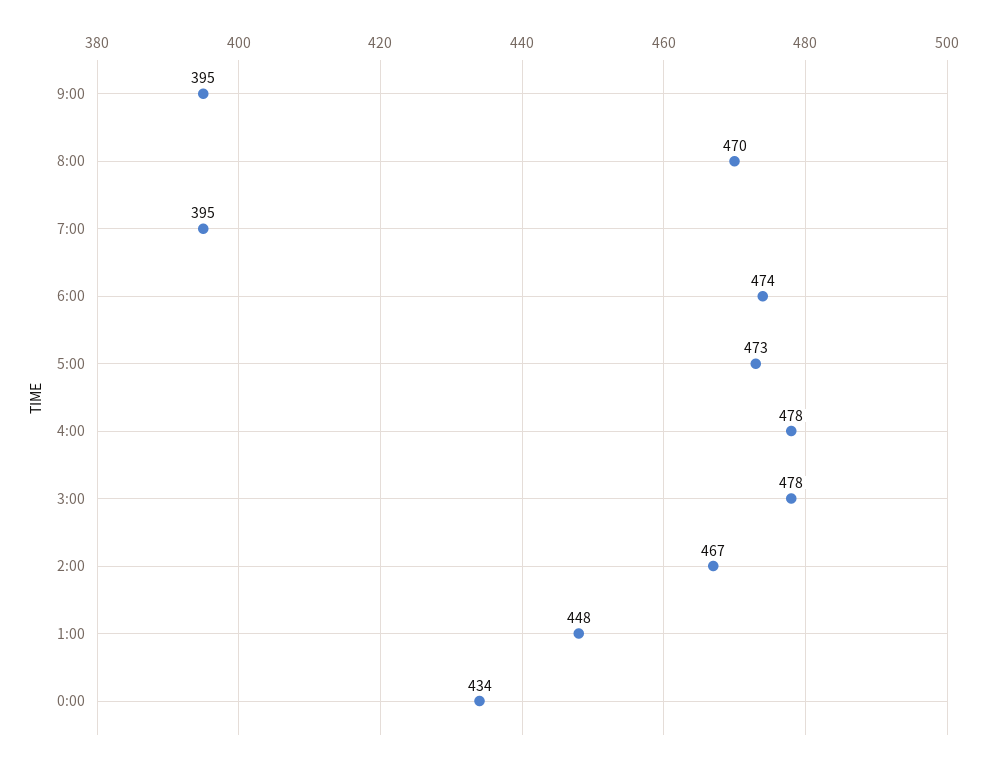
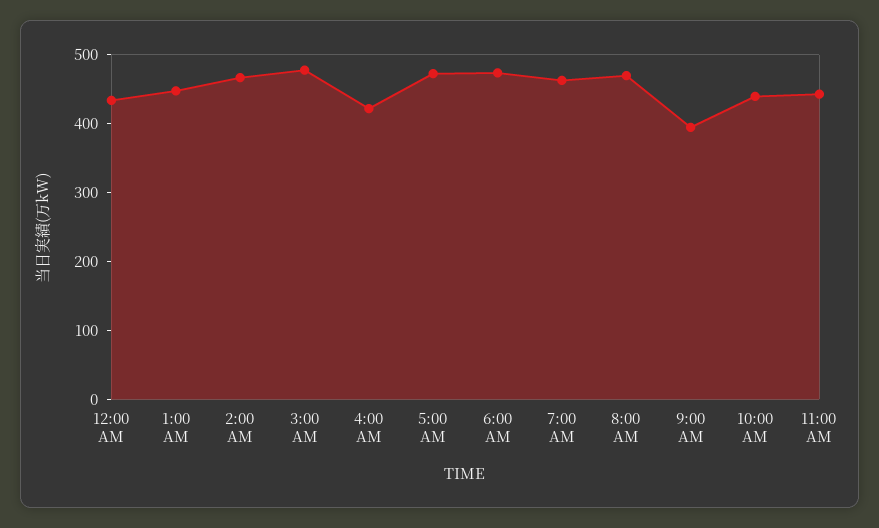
7:00: 395 -> 460
4:00: 478 -> 420
10:00 AM: none -> 440
11:00 AM: none -> 440

